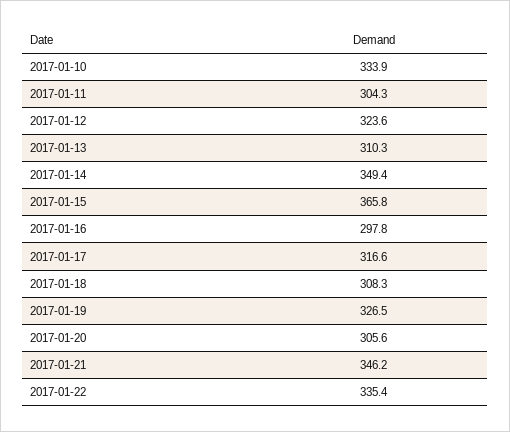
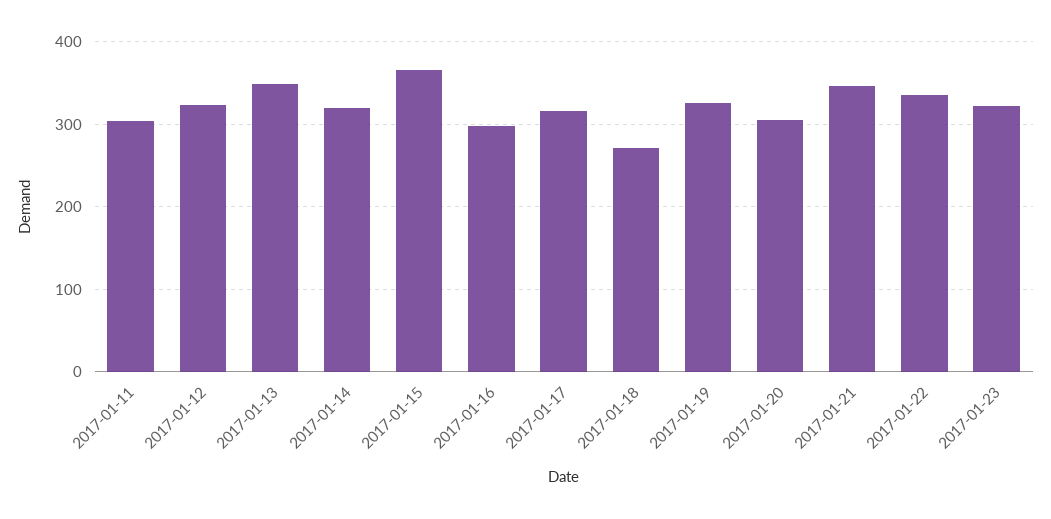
2017-01-10: 333.9 -> none
2017-01-13: 310.3 -> 350
2017-01-14: 349.4 -> 320
2017-01-18: 308.3 -> 270
2017-01-23: none -> 320

